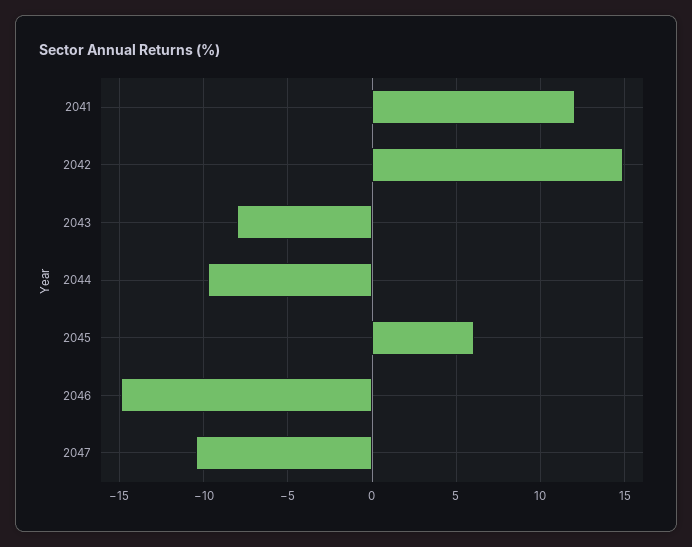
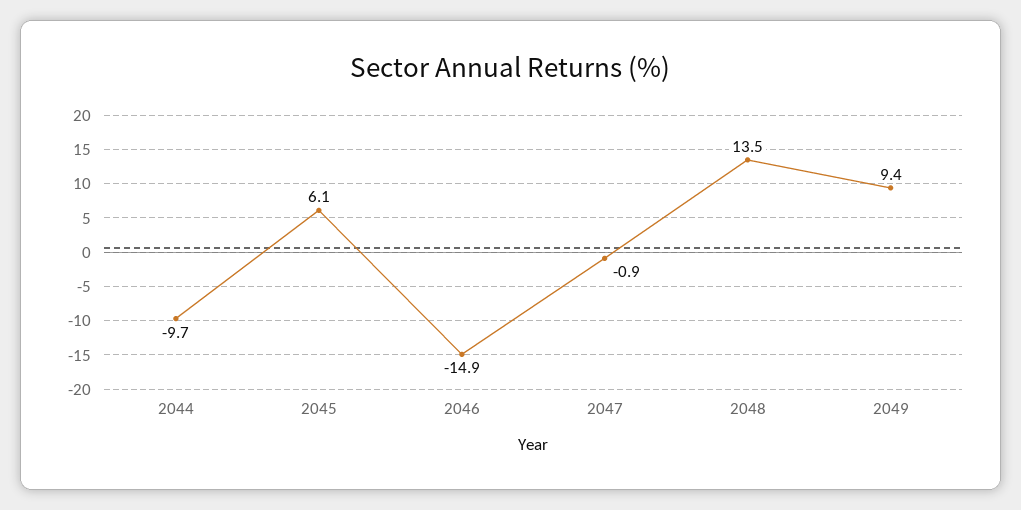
2041: 12 -> none
2042: 15 -> none
2043: -8 -> none
2047: -10.5 -> -0.9
2048: none -> 13.5
2049: none -> 9.4

